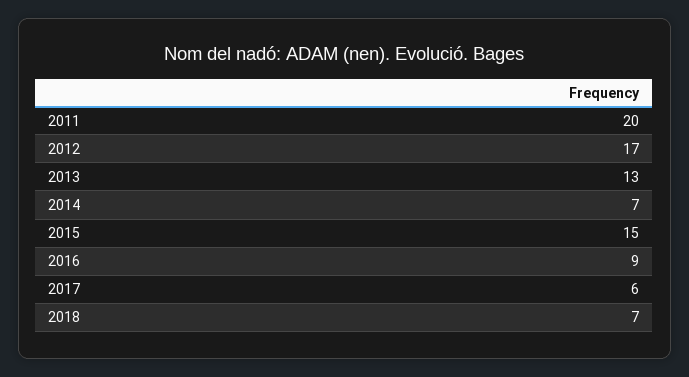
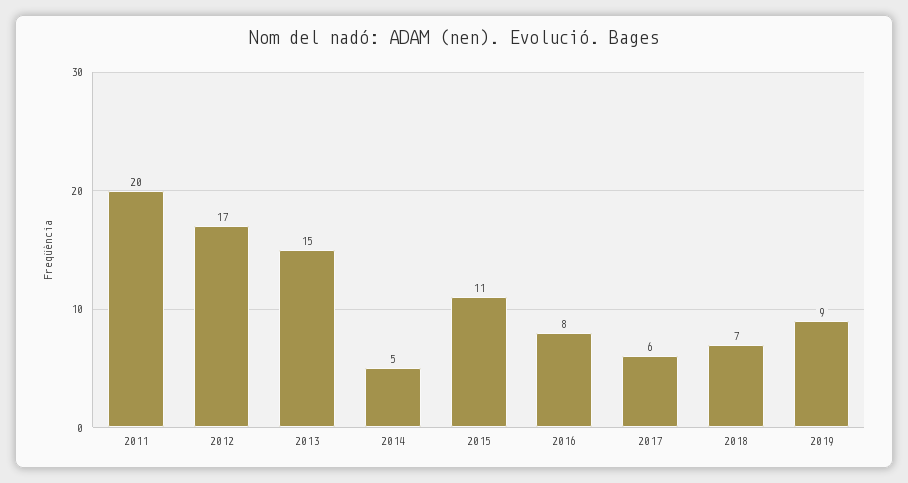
2013: 13 -> 15
2014: 7 -> 5
2015: 15 -> 11
2016: 9 -> 8
2019: none -> 9

